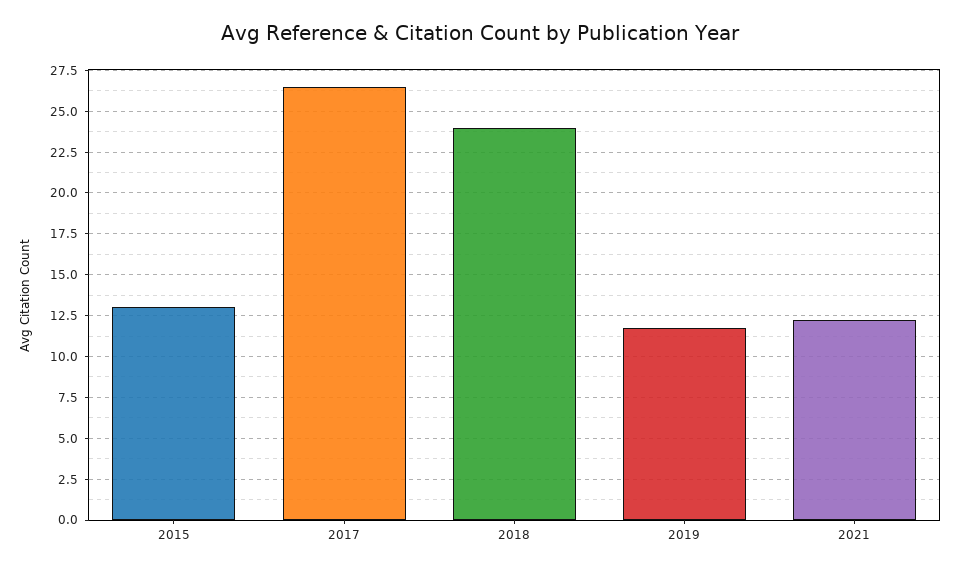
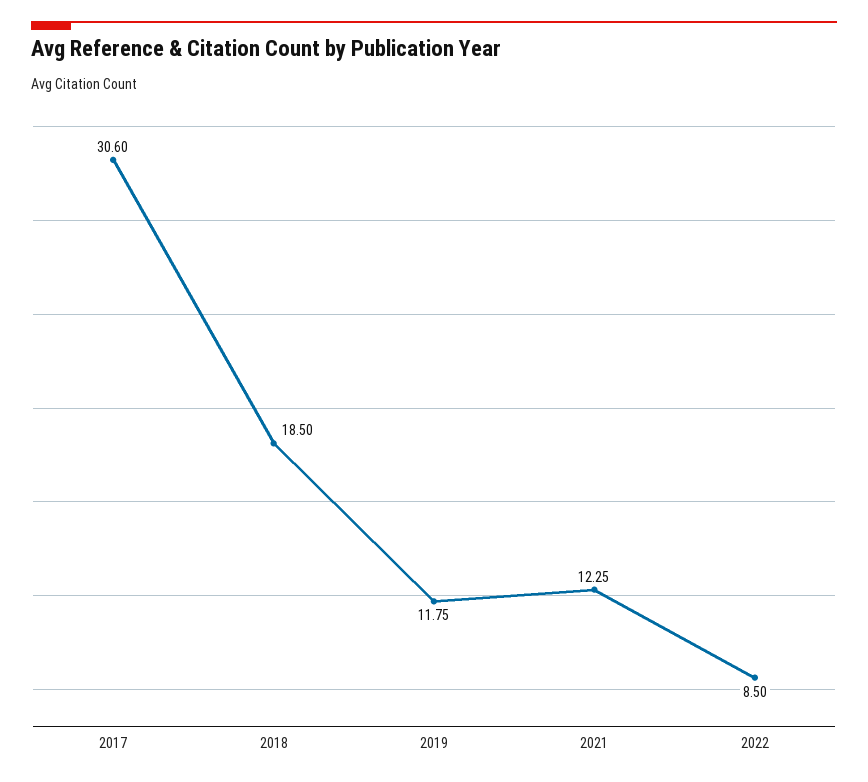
2015: 13 -> none
2017: 26.5 -> 30.6
2018: 24 -> 18.5
2022: none -> 8.5

